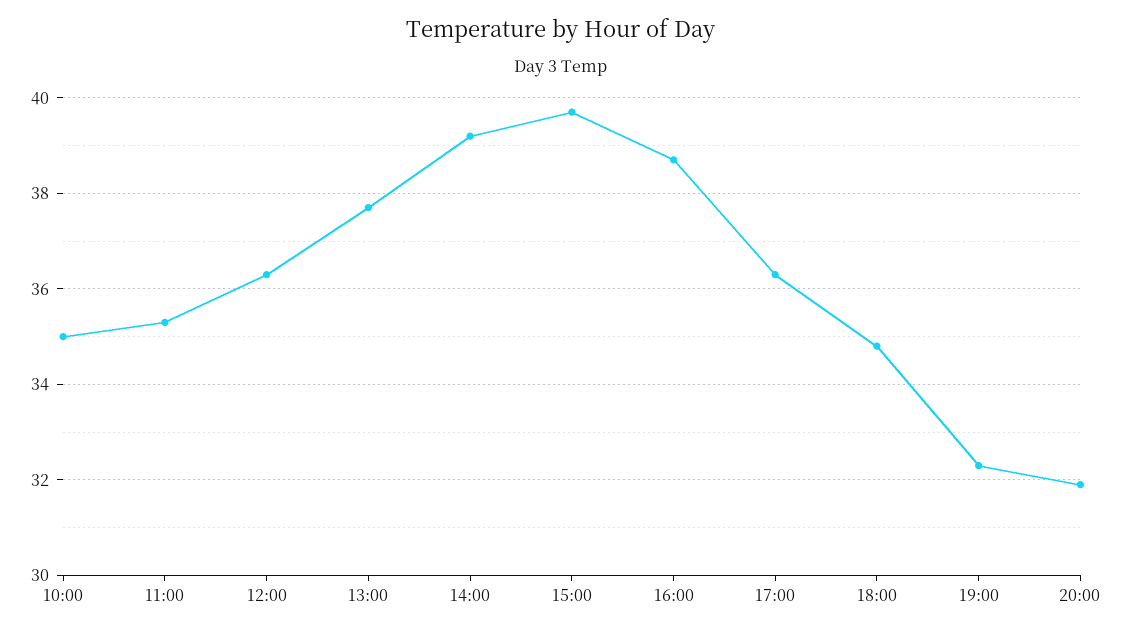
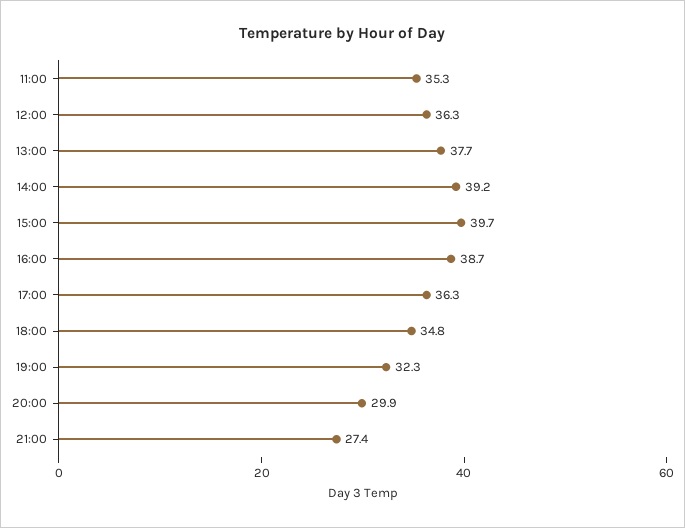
10:00: 35 -> none
20:00: 32 -> 29.9
21:00: none -> 27.4

